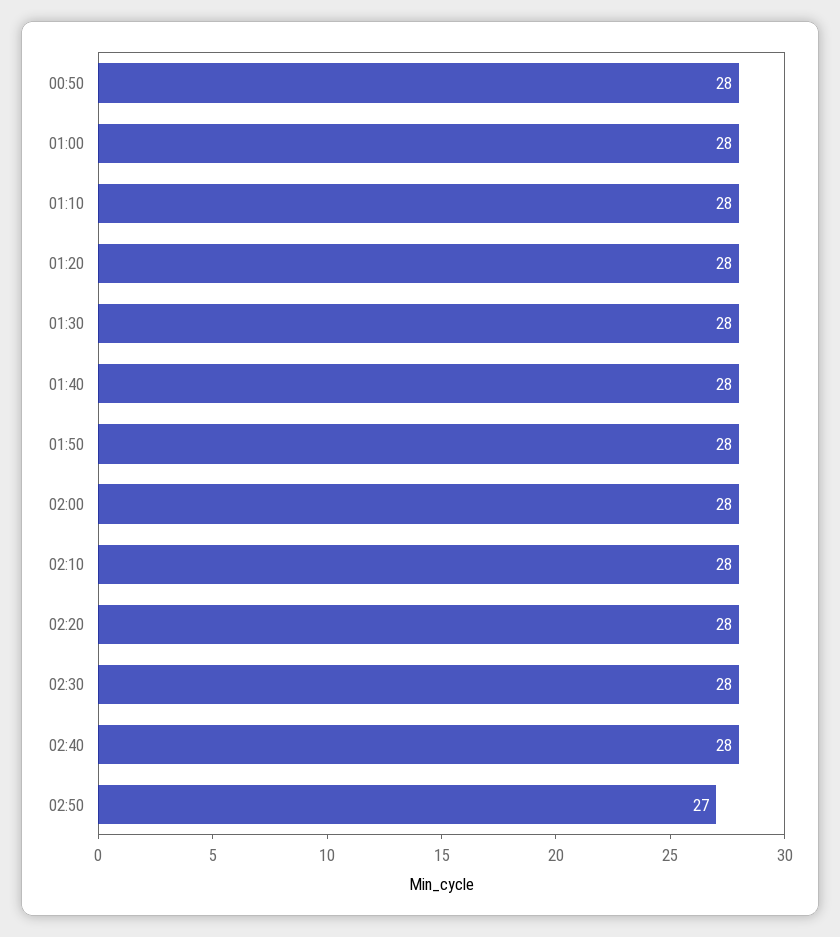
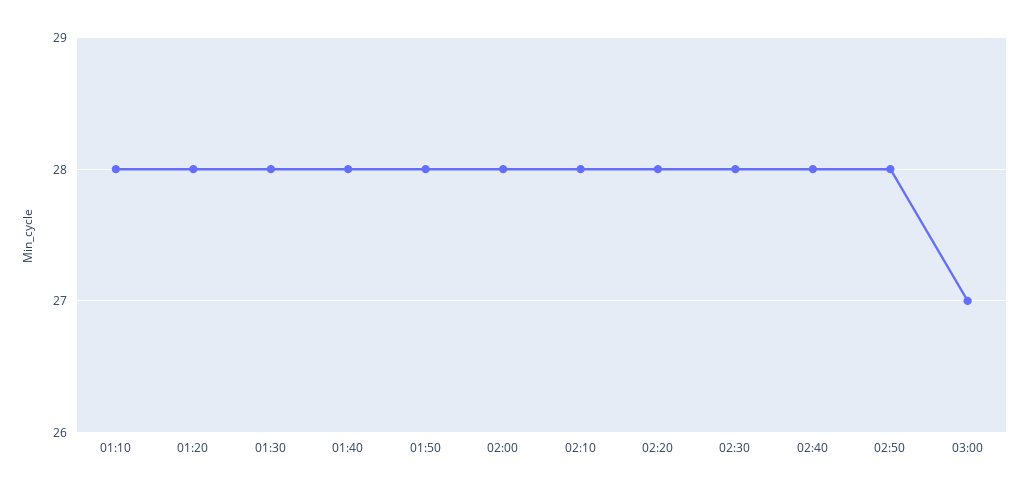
00:50: 28 -> none
01:00: 28 -> none
02:50: 27 -> 28
03:00: none -> 27

